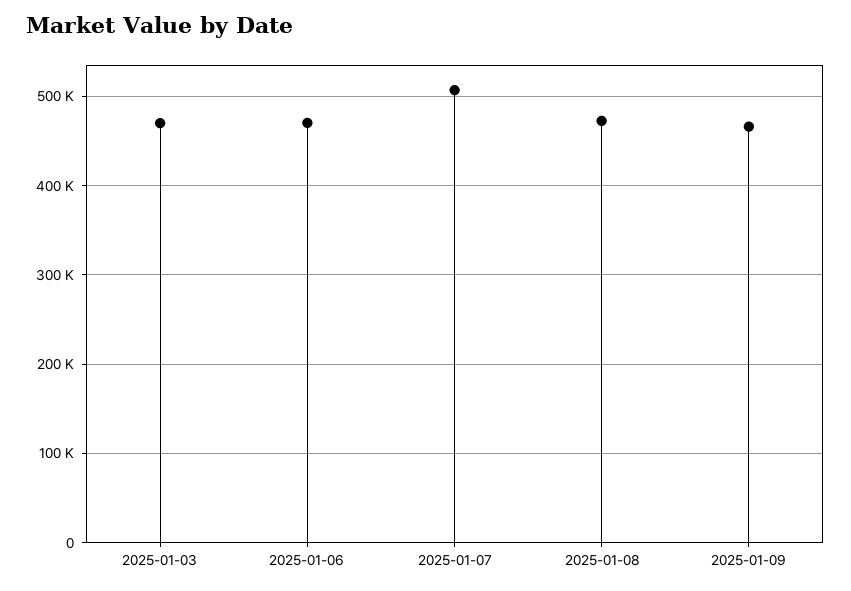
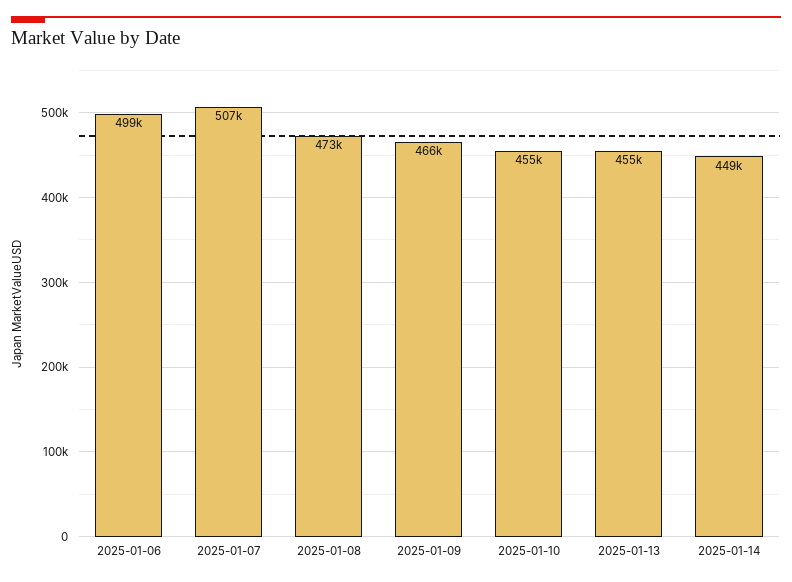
2025-01-03: 470000 -> none
2025-01-06: 470000 -> 499000
2025-01-10: none -> 455000
2025-01-13: none -> 455000
2025-01-14: none -> 449000

